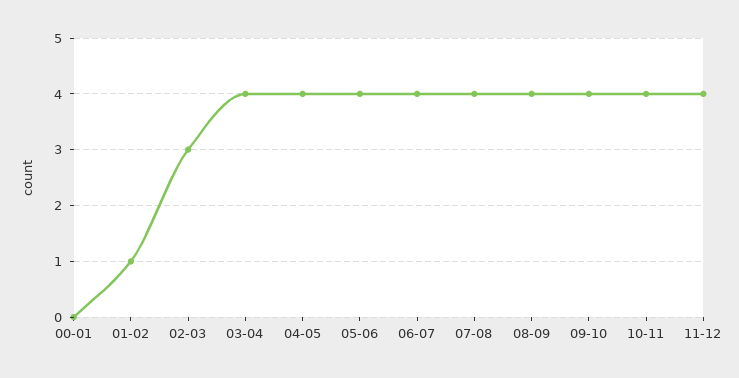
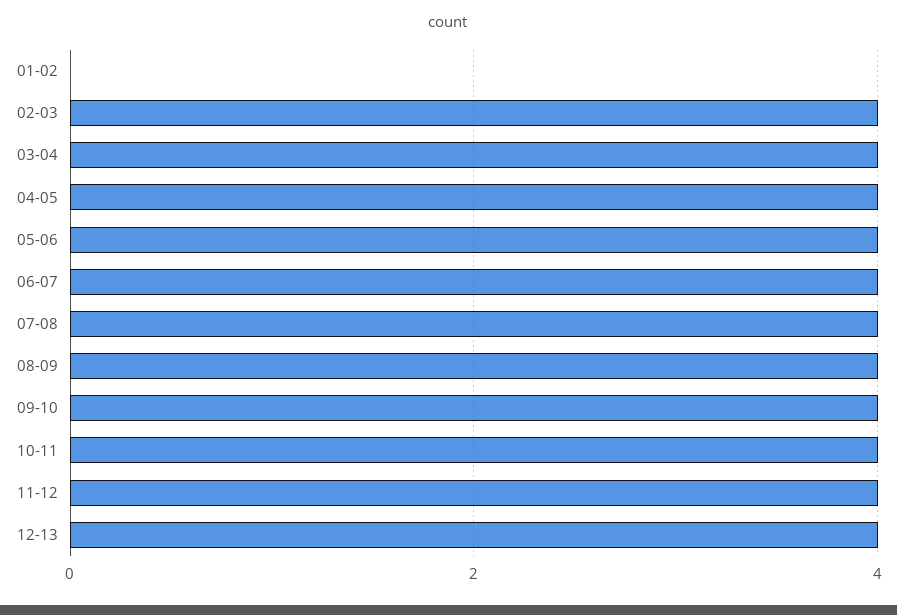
00-01: 0 -> none
01-02: 1 -> 0
02-03: 3 -> 4
12-13: none -> 4

